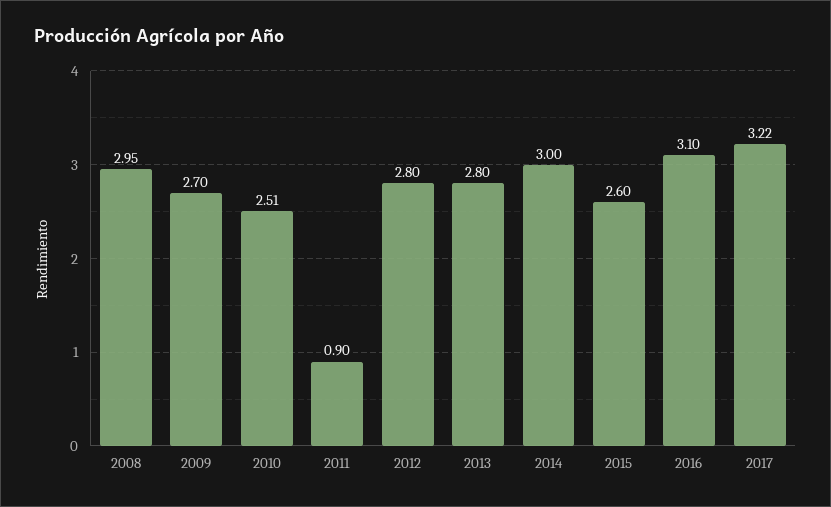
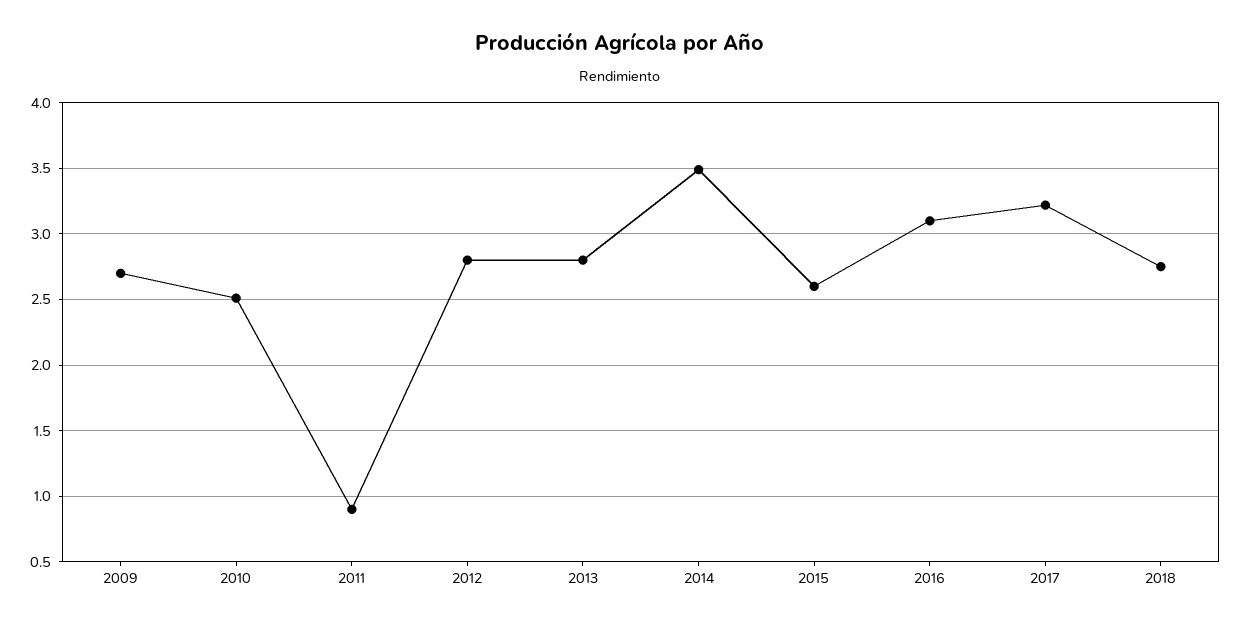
2008: 2.95 -> none
2014: 3 -> 3.5
2018: none -> 2.75

